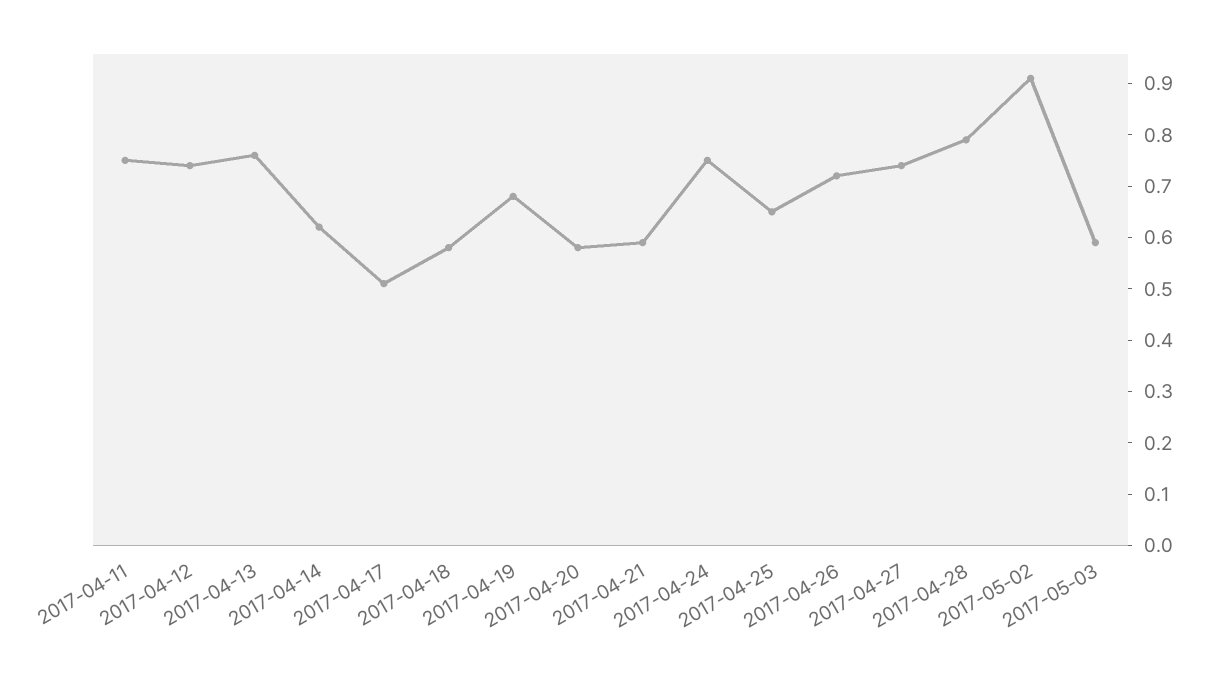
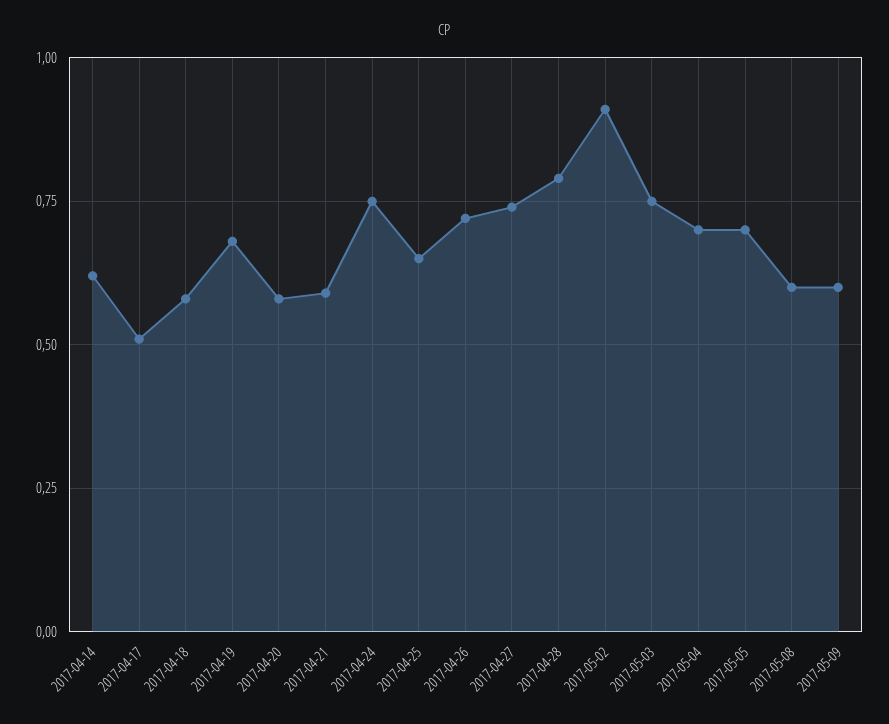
2017-04-11: 0.75 -> none
2017-04-12: 0.75 -> none
2017-04-13: 0.75 -> none
2017-05-03: 0.6 -> 0.75
2017-05-04: none -> 0.7
2017-05-05: none -> 0.7
2017-05-08: none -> 0.6
2017-05-09: none -> 0.6

